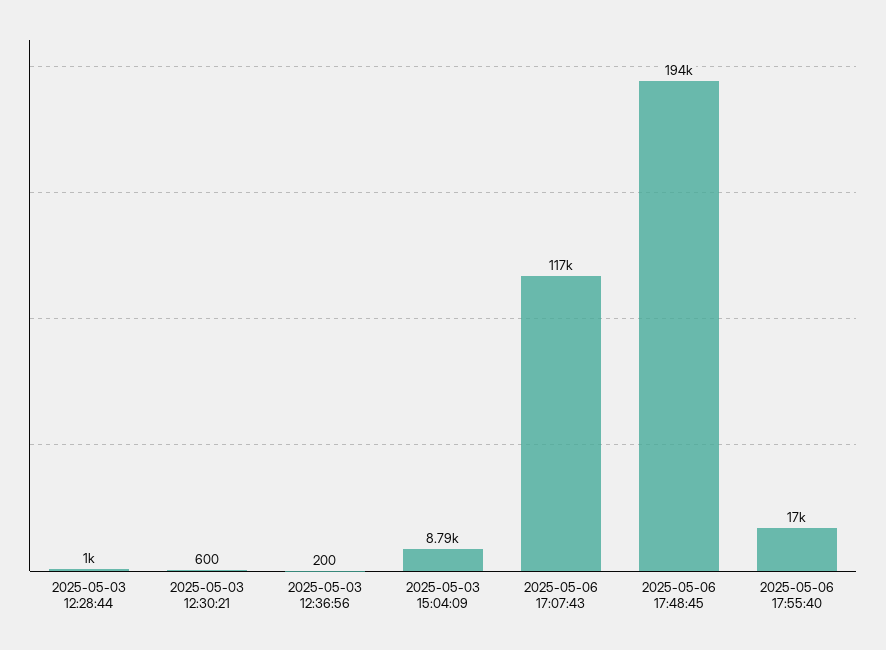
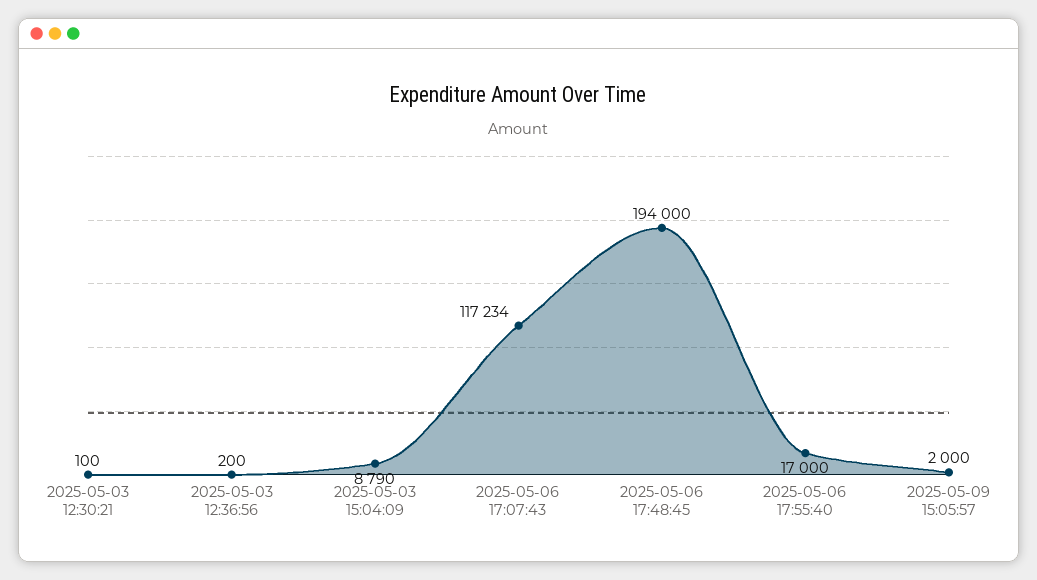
2025-05-03 12:28:44: 1000 -> none
2025-05-03 12:30:21: 600 -> 100
2025-05-09 15:05:57: none -> 2000

